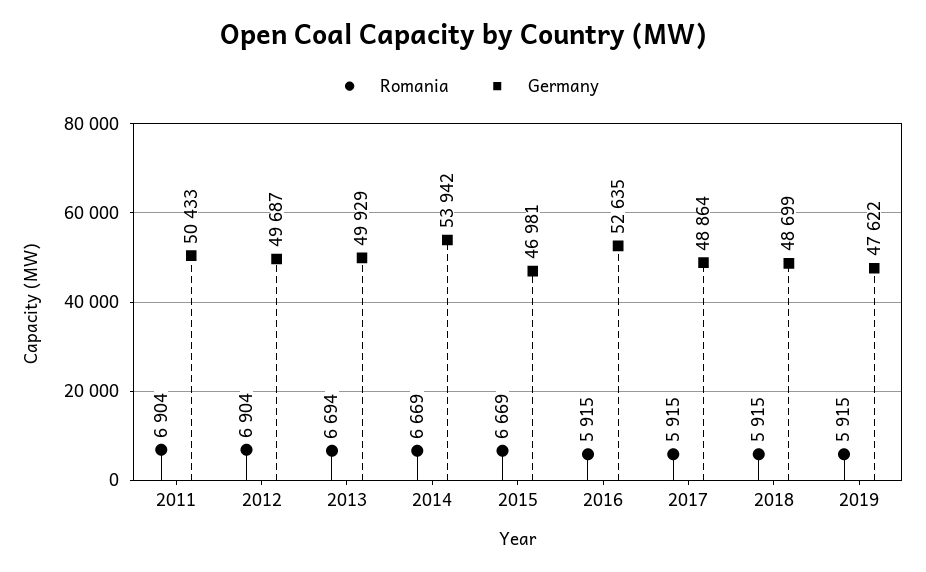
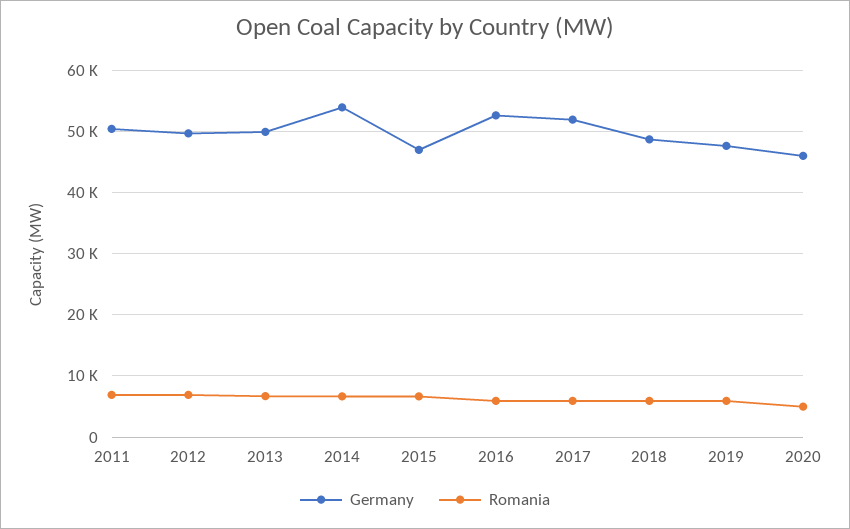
Germany, 2017: 48864 -> 52000
Germany, 2020: none -> 46000
Romania, 2020: none -> 5000

